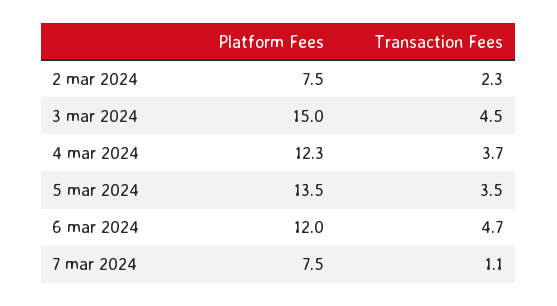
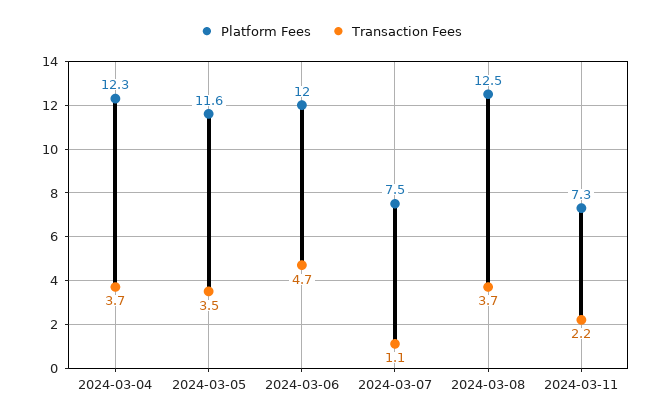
Platform Fees, 2 mar 2024: 7.5 -> none
Transaction Fees, 2 mar 2024: 2.3 -> none
Platform Fees, 3 mar 2024: 15 -> none
Transaction Fees, 3 mar 2024: 4.5 -> none
Platform Fees, 5 mar 2024: 13.5 -> 11.6
Platform Fees, 2024-03-08: none -> 12.5
Transaction Fees, 2024-03-08: none -> 3.7
Platform Fees, 2024-03-11: none -> 7.3
Transaction Fees, 2024-03-11: none -> 2.2

